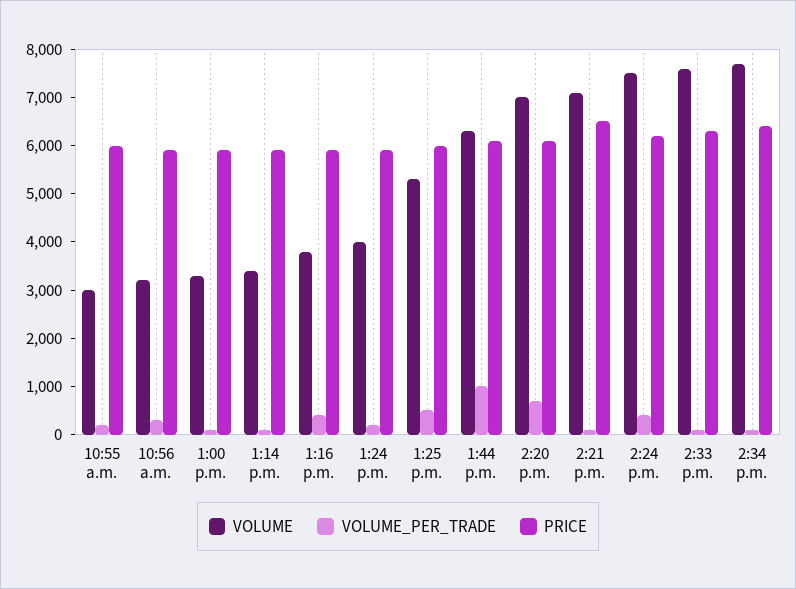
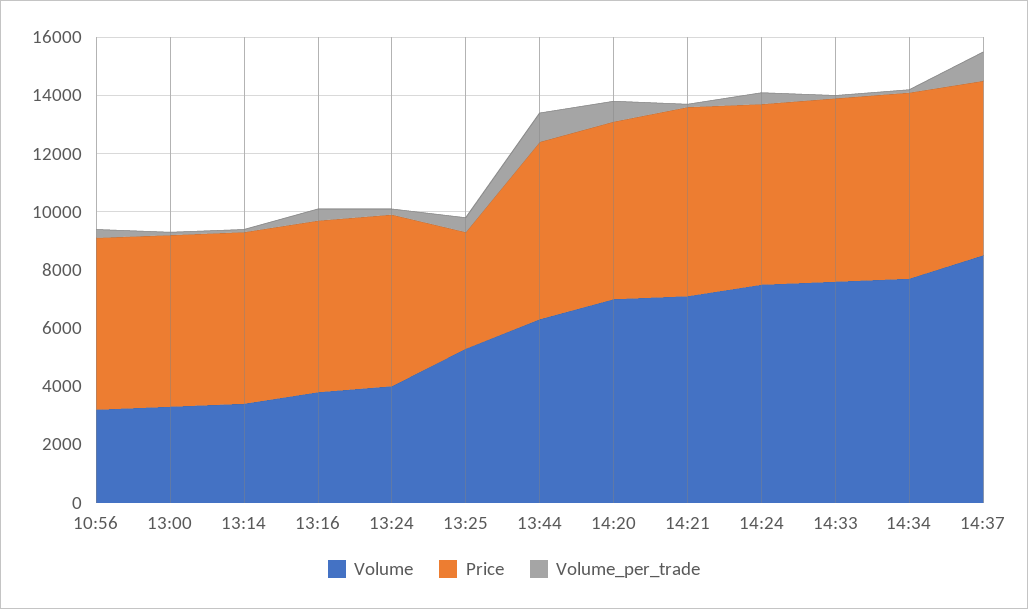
VOLUME, 10:55 a.m.: 3000 -> none
VOLUME_PER_TRADE, 10:55 a.m.: 200 -> none
PRICE, 10:55 a.m.: 6000 -> none
PRICE, 1:25 p.m.: 6000 -> 4000
VOLUME, 14:37: none -> 8500
PRICE, 14:37: none -> 6000
VOLUME_PER_TRADE, 14:37: none -> 1000

